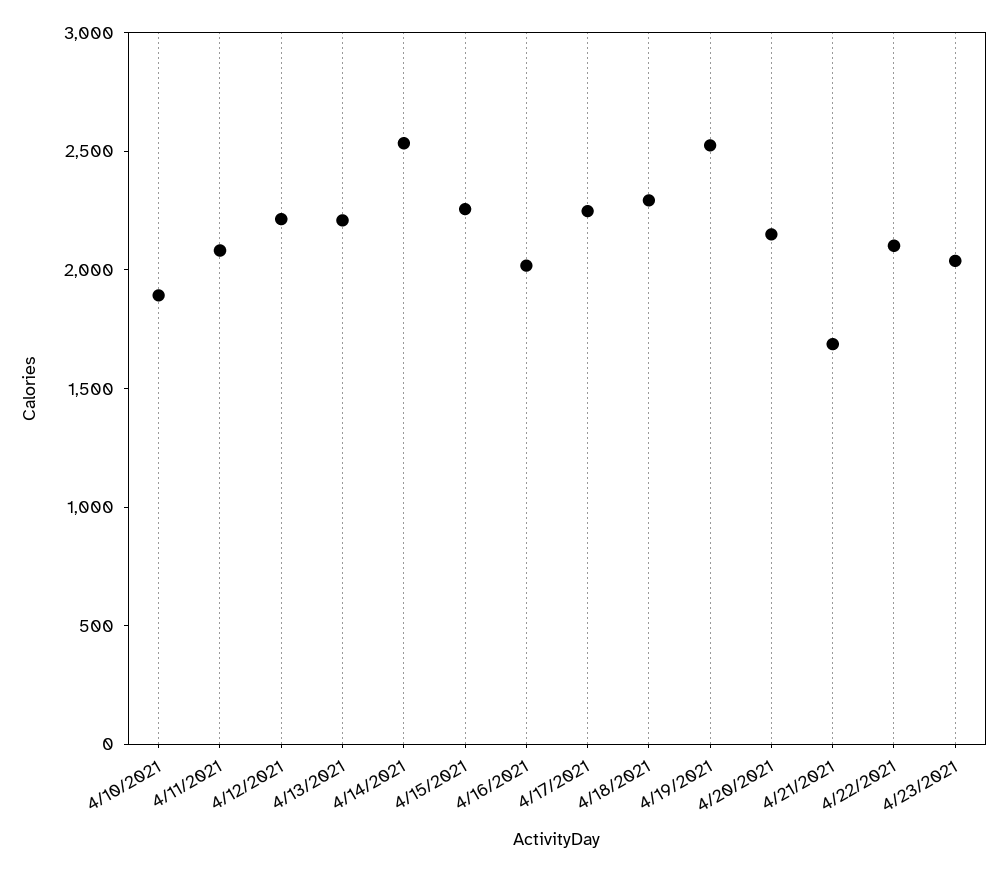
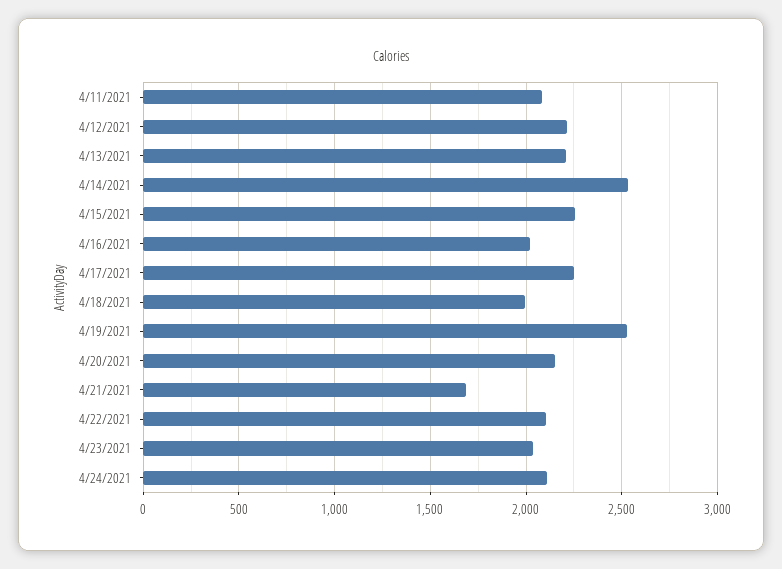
4/10/2021: 1900 -> none
4/18/2021: 2300 -> 2000
4/24/2021: none -> 2100

